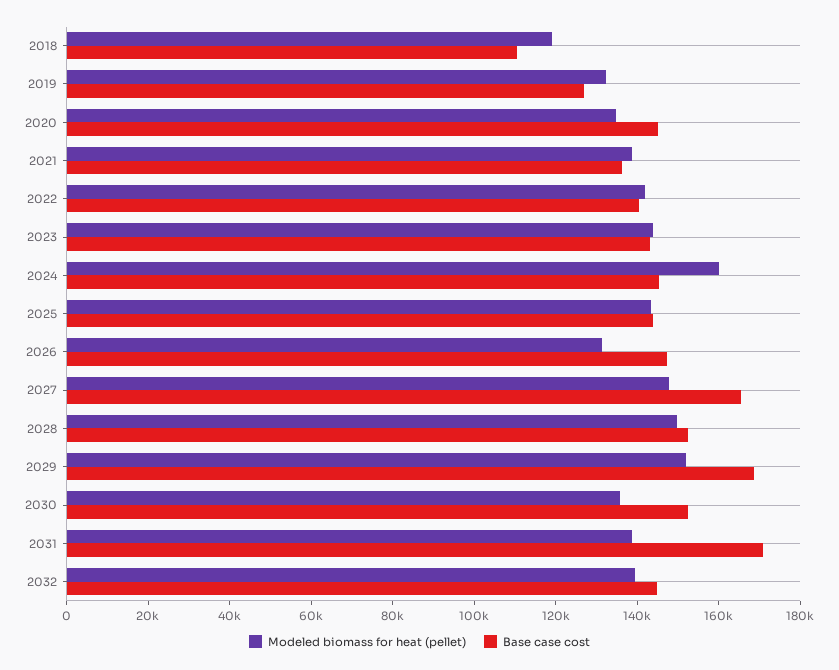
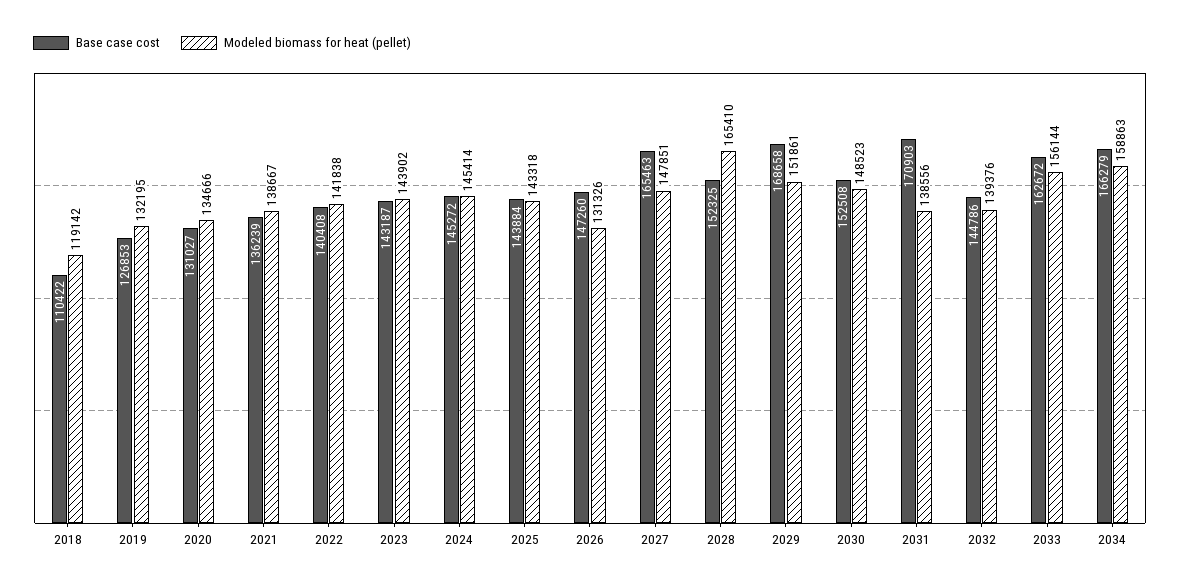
Base case cost, 2020: 145000 -> 131027
Modeled biomass for heat (pellet), 2024: 160000 -> 145414
Modeled biomass for heat (pellet), 2028: 150000 -> 165410
Modeled biomass for heat (pellet), 2030: 135000 -> 148523
Base case cost, 2033: none -> 162672
Modeled biomass for heat (pellet), 2033: none -> 156144
Base case cost, 2034: none -> 166279
Modeled biomass for heat (pellet), 2034: none -> 158863

